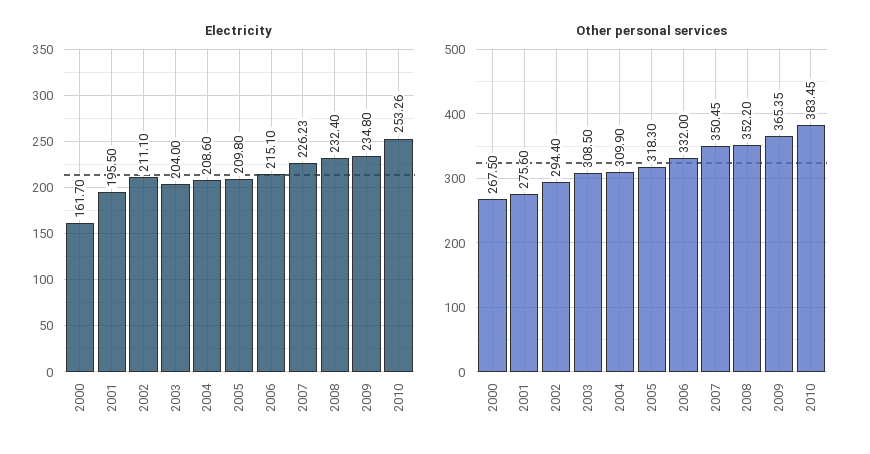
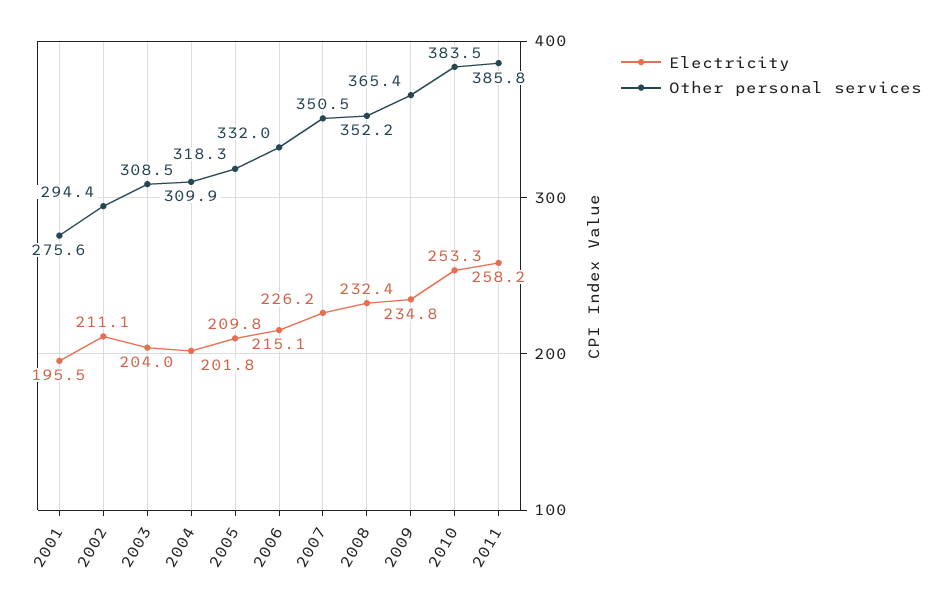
Electricity, 2000: 161.7 -> none
Electricity, 2004: 208.6 -> 201.8
Other personal services, 2000: 267.5 -> none
Electricity, 2011: none -> 258.2
Other personal services, 2011: none -> 385.8

